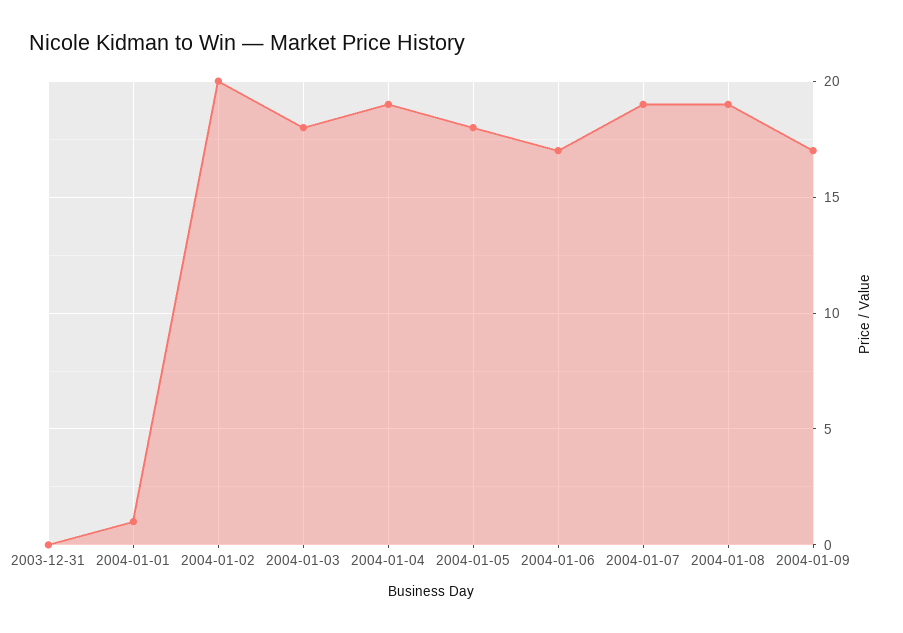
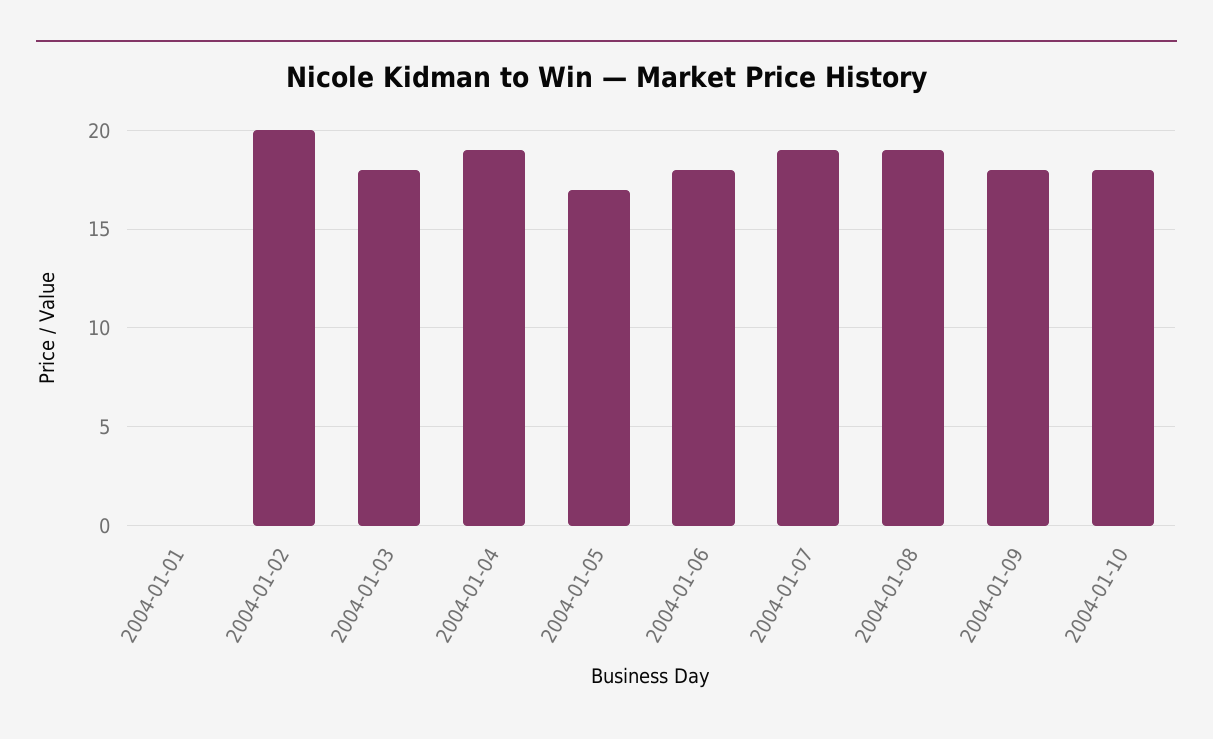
2003-12-31: 0 -> none
2004-01-01: 1 -> 0
2004-01-05: 18 -> 17
2004-01-06: 17 -> 18
2004-01-09: 17 -> 18
2004-01-10: none -> 18

